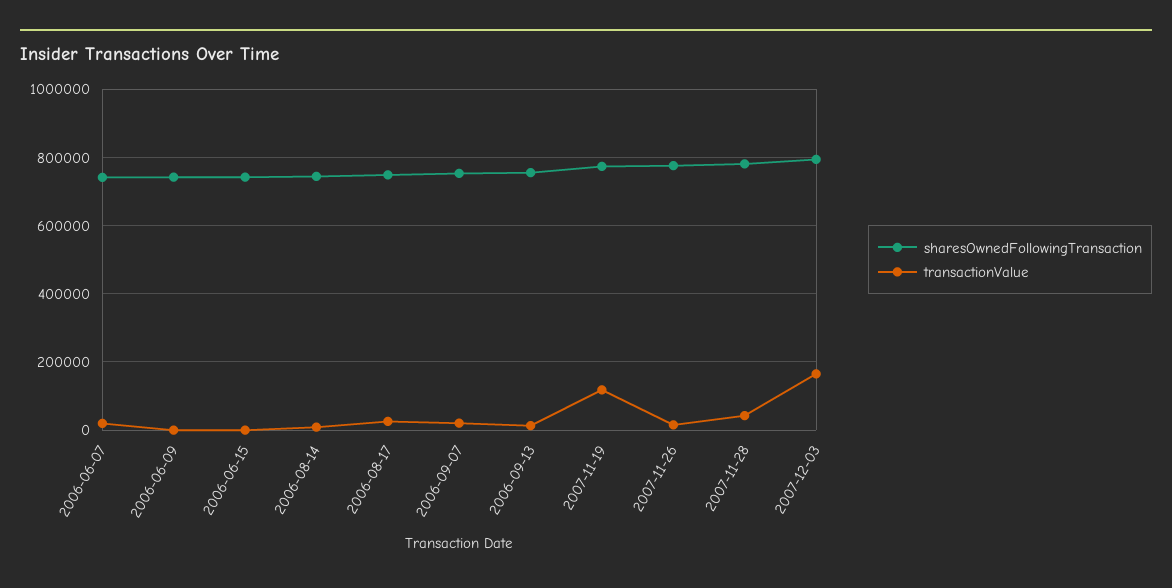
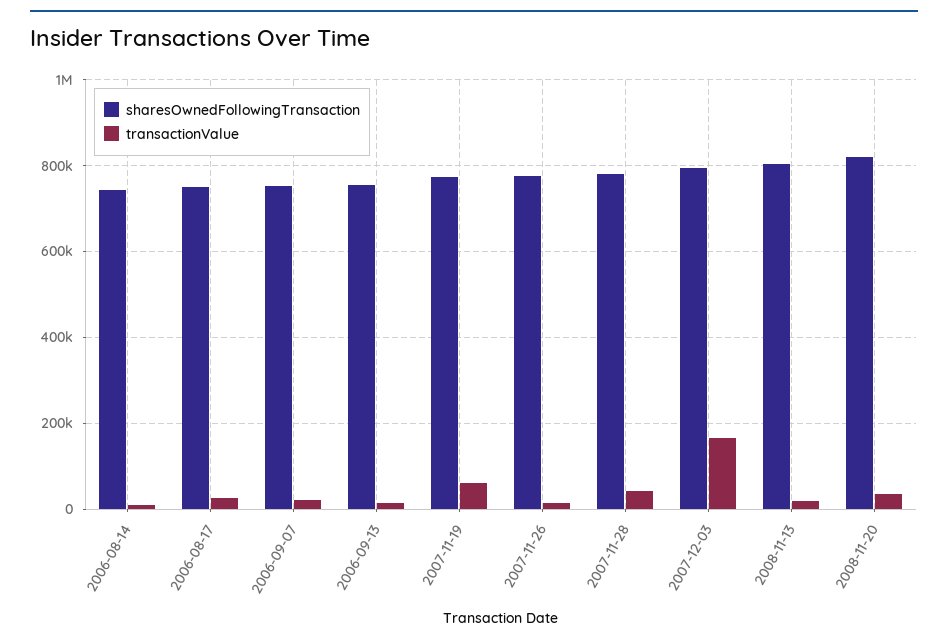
sharesOwnedFollowingTransaction, 2006-06-07: 740000 -> none
transactionValue, 2006-06-07: 20000 -> none
sharesOwnedFollowingTransaction, 2006-06-09: 740000 -> none
transactionValue, 2006-06-09: 0 -> none
sharesOwnedFollowingTransaction, 2006-06-15: 740000 -> none
transactionValue, 2006-06-15: 0 -> none
transactionValue, 2007-11-19: 120000 -> 60000
sharesOwnedFollowingTransaction, 2008-11-13: none -> 800000
transactionValue, 2008-11-13: none -> 20000
sharesOwnedFollowingTransaction, 2008-11-20: none -> 820000
transactionValue, 2008-11-20: none -> 40000

